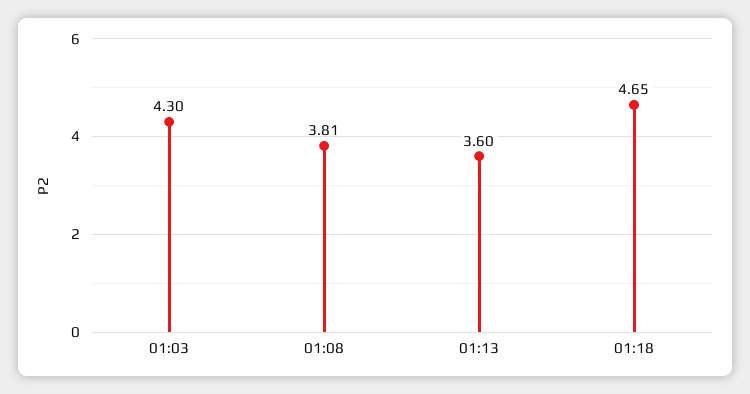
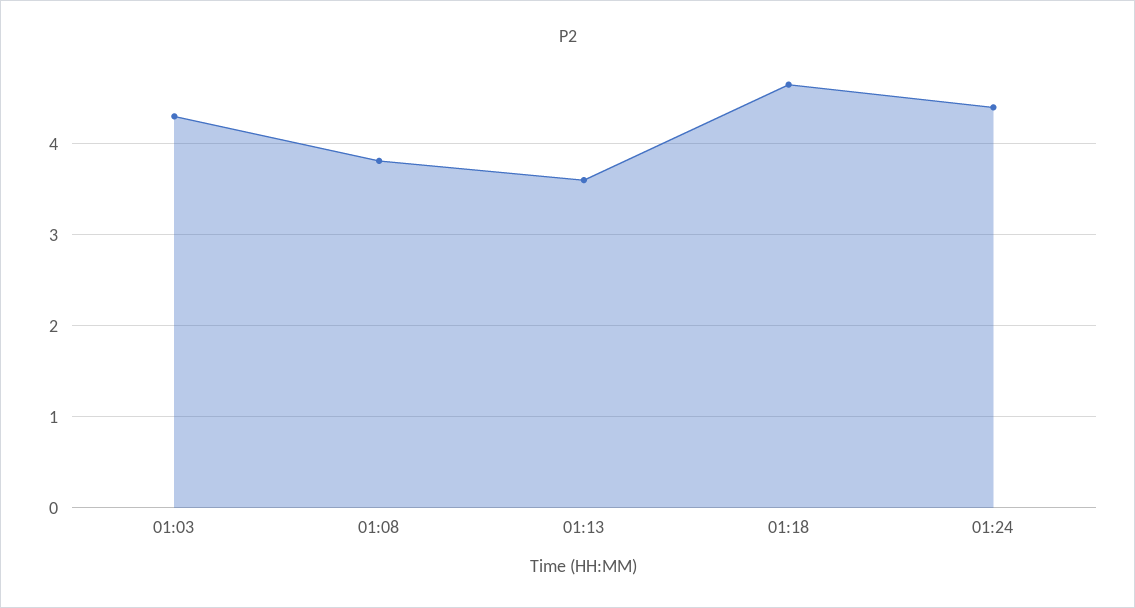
01:24: none -> 4.4

